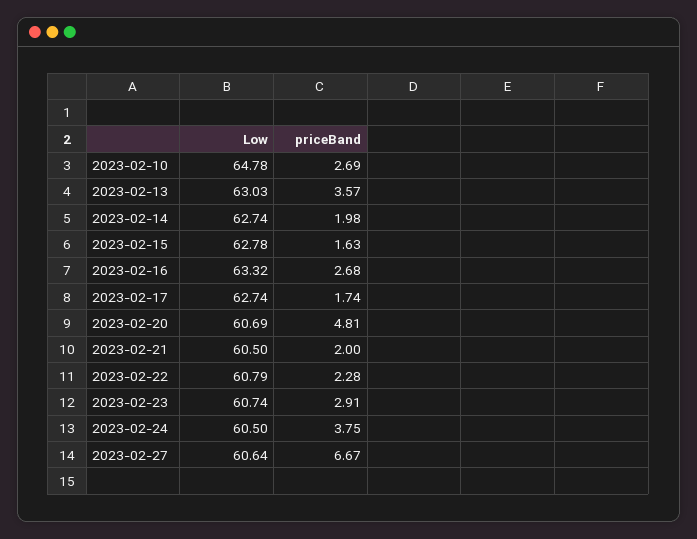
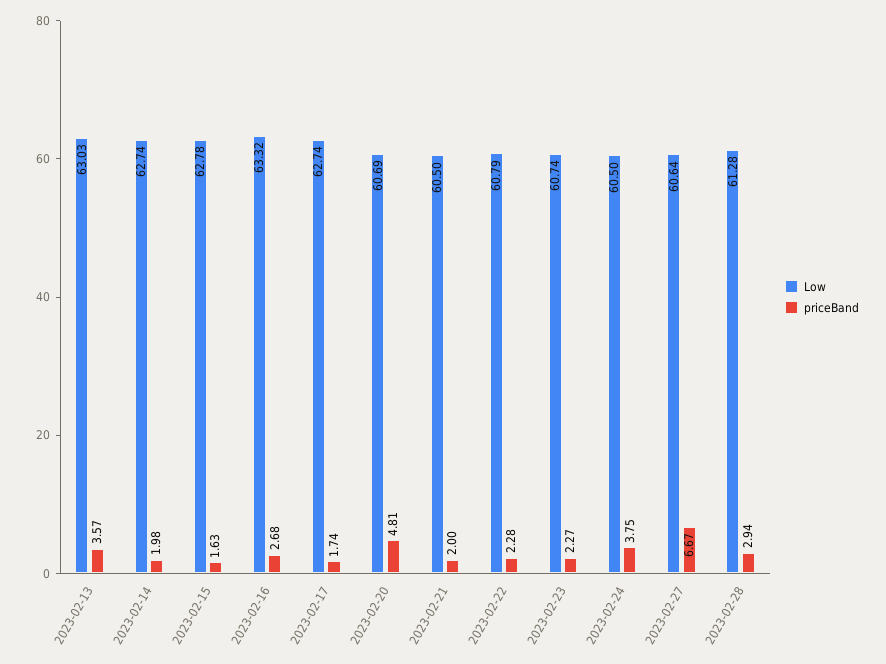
Low, 2023-02-10: 64.78 -> none
priceBand, 2023-02-10: 2.69 -> none
priceBand, 2023-02-23: 2.91 -> 2.27
Low, 2023-02-28: none -> 61.28
priceBand, 2023-02-28: none -> 2.94

